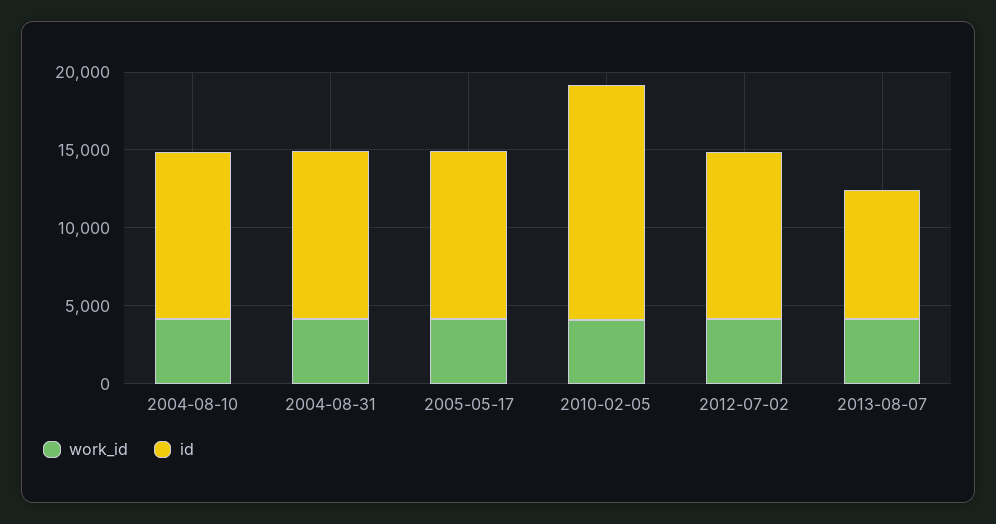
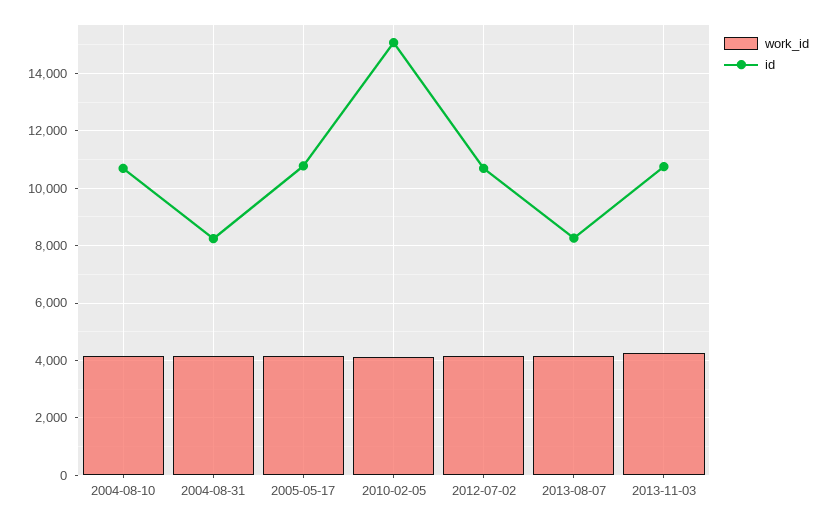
id, 2004-08-31: 11000 -> 8250
work_id, 2013-11-03: none -> 4250
id, 2013-11-03: none -> 10750

